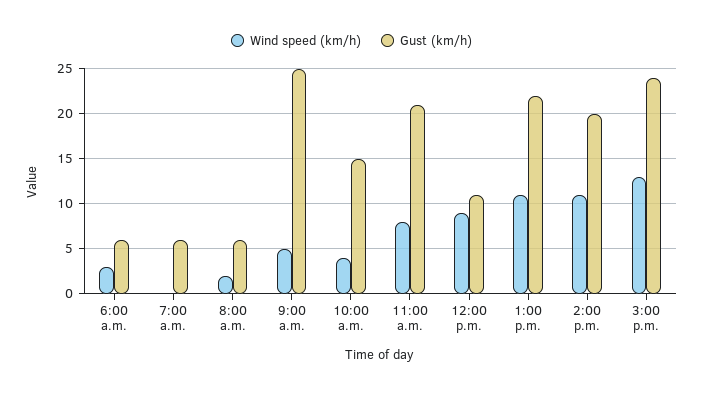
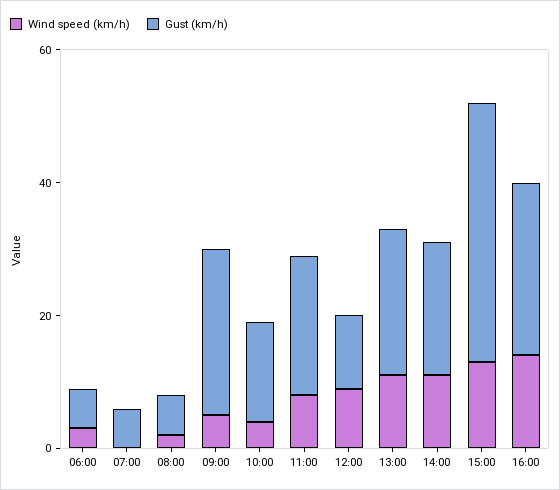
Gust (km/h), 3:00 p.m.: 24 -> 40
Wind speed (km/h), 16:00: none -> 15
Gust (km/h), 16:00: none -> 25

